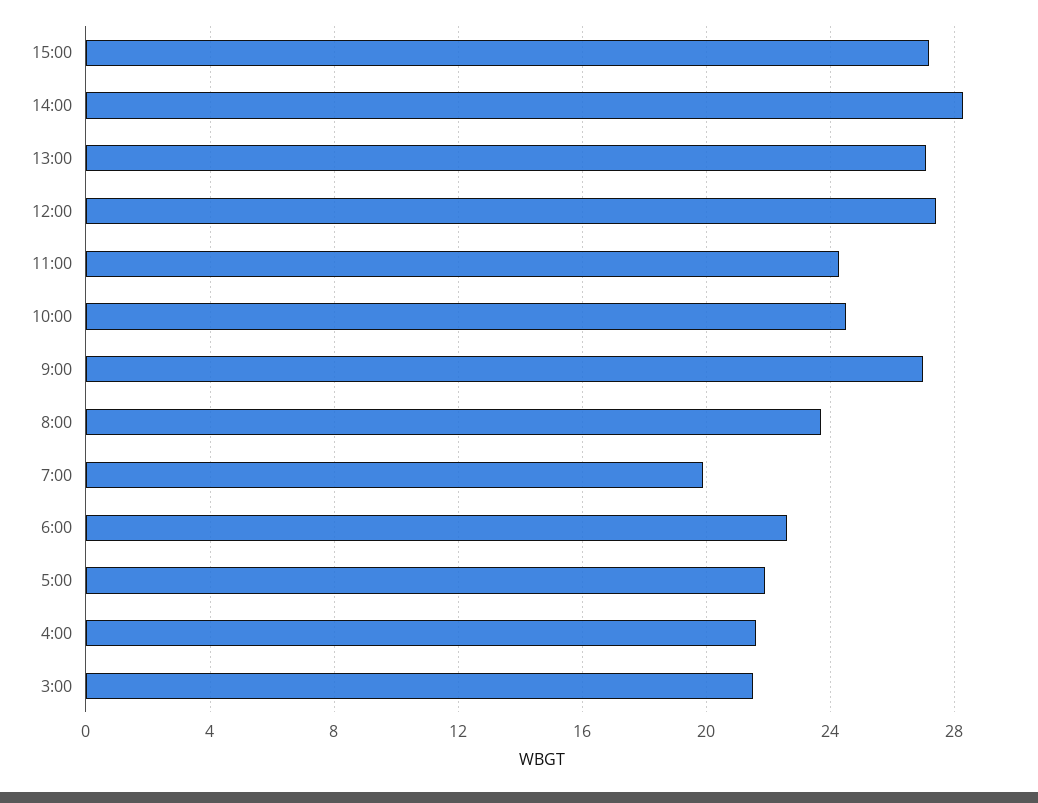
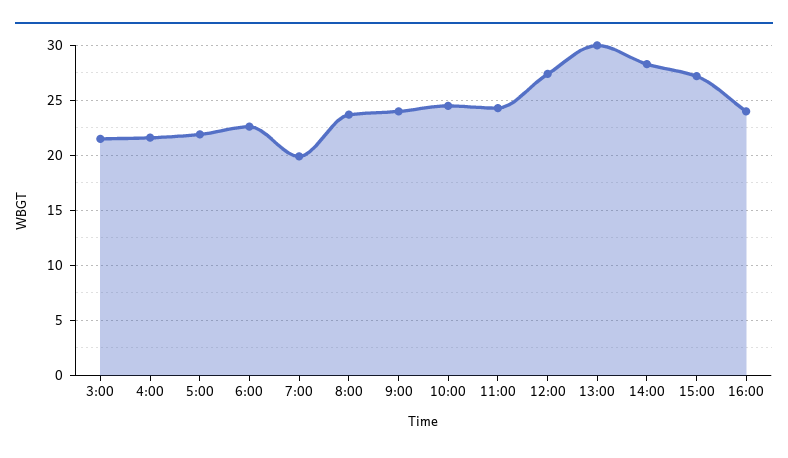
13:00: 27 -> 30
9:00: 27 -> 24
16:00: none -> 24

